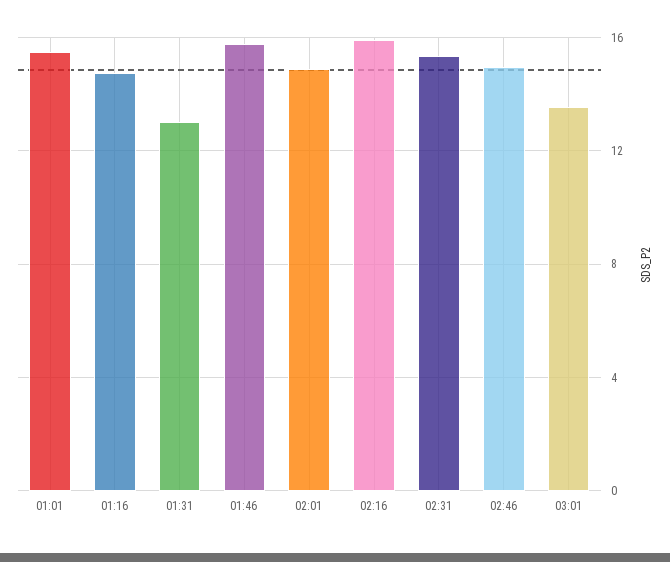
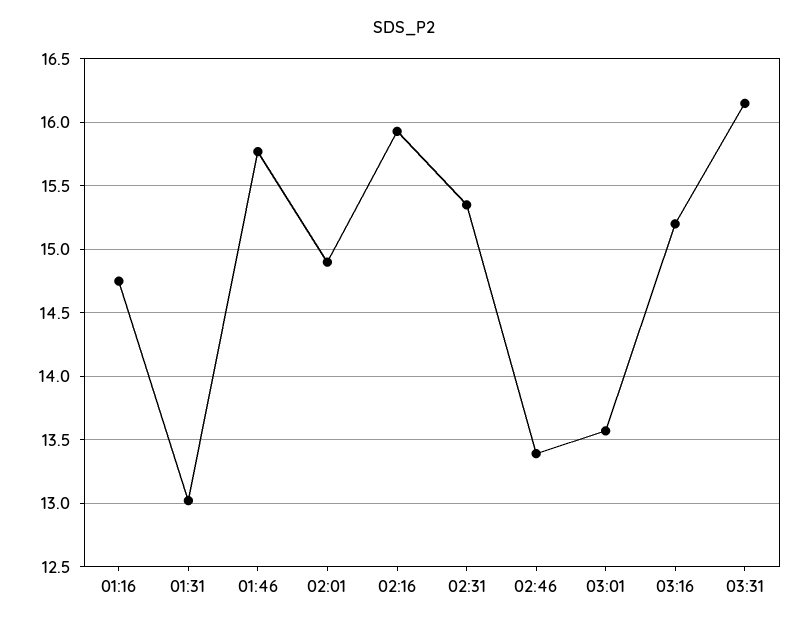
01:01: 15.5 -> none
02:46: 15 -> 13.4
03:16: none -> 15.2
03:31: none -> 16.15

